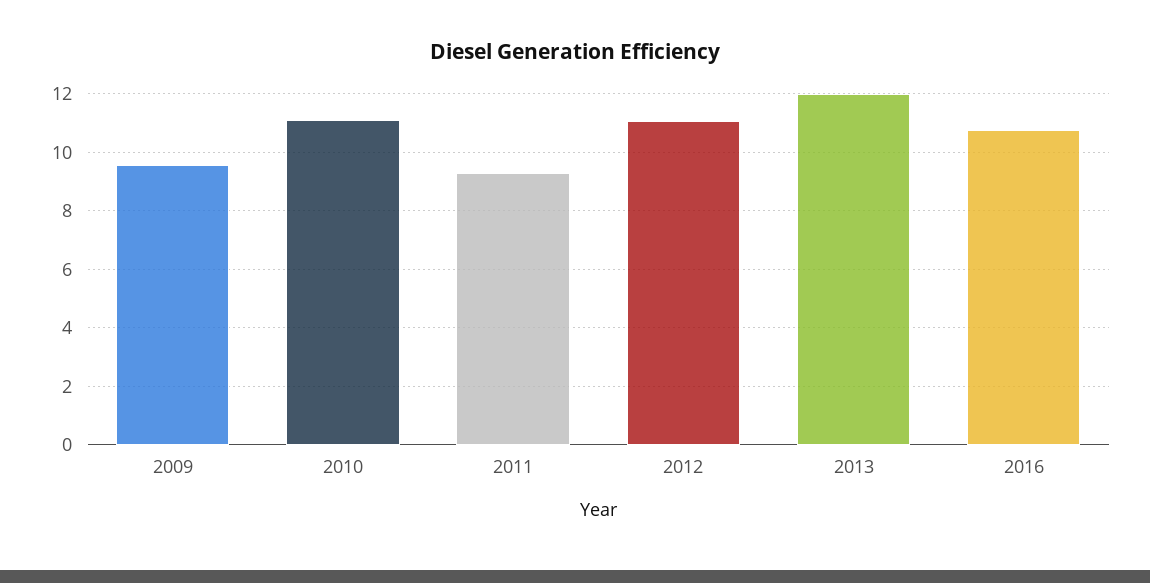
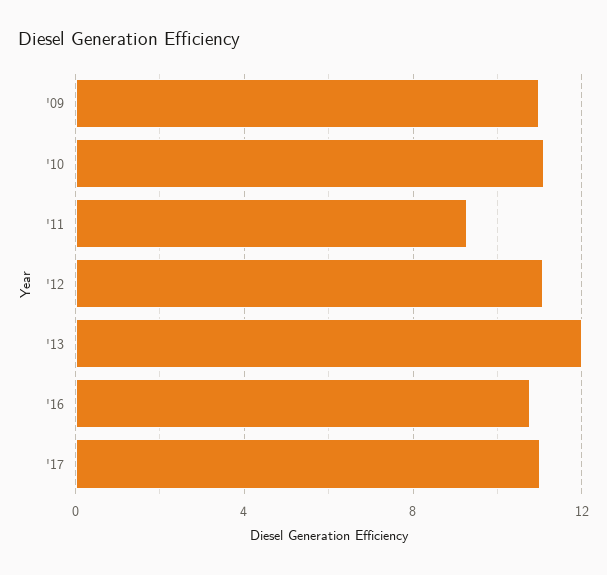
2009: 9.5 -> 11
'17: none -> 11

